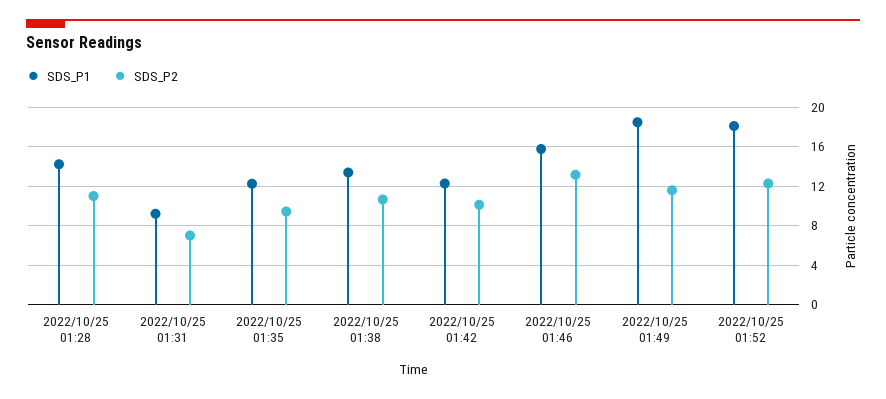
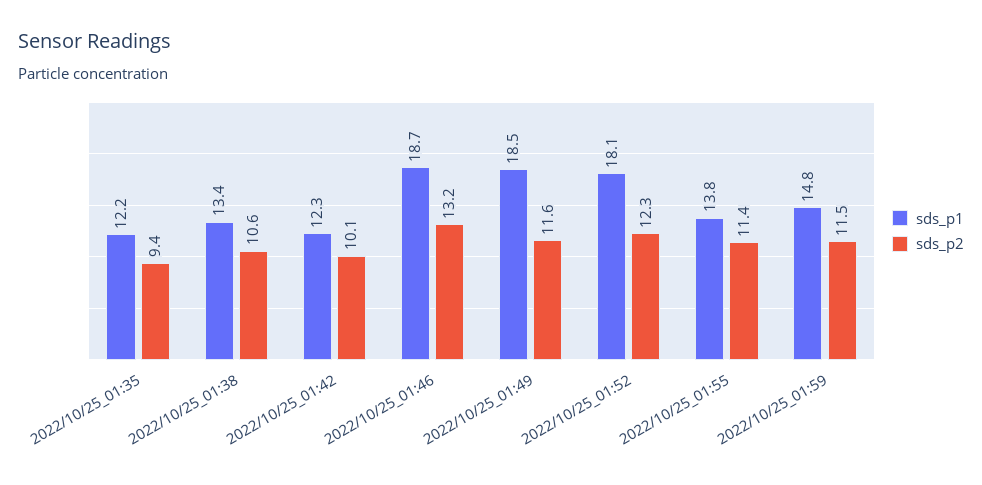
SDS_P1, 2022/10/25 01:28: 14 -> none
SDS_P2, 2022/10/25 01:28: 11 -> none
SDS_P1, 2022/10/25 01:31: 9 -> none
SDS_P2, 2022/10/25 01:31: 7 -> none
SDS_P1, 2022/10/25 01:46: 16 -> 18.7
SDS_P1, 2022/10/25_01:55: none -> 13.8
SDS_P2, 2022/10/25_01:55: none -> 11.4
SDS_P1, 2022/10/25_01:59: none -> 14.8
SDS_P2, 2022/10/25_01:59: none -> 11.5

